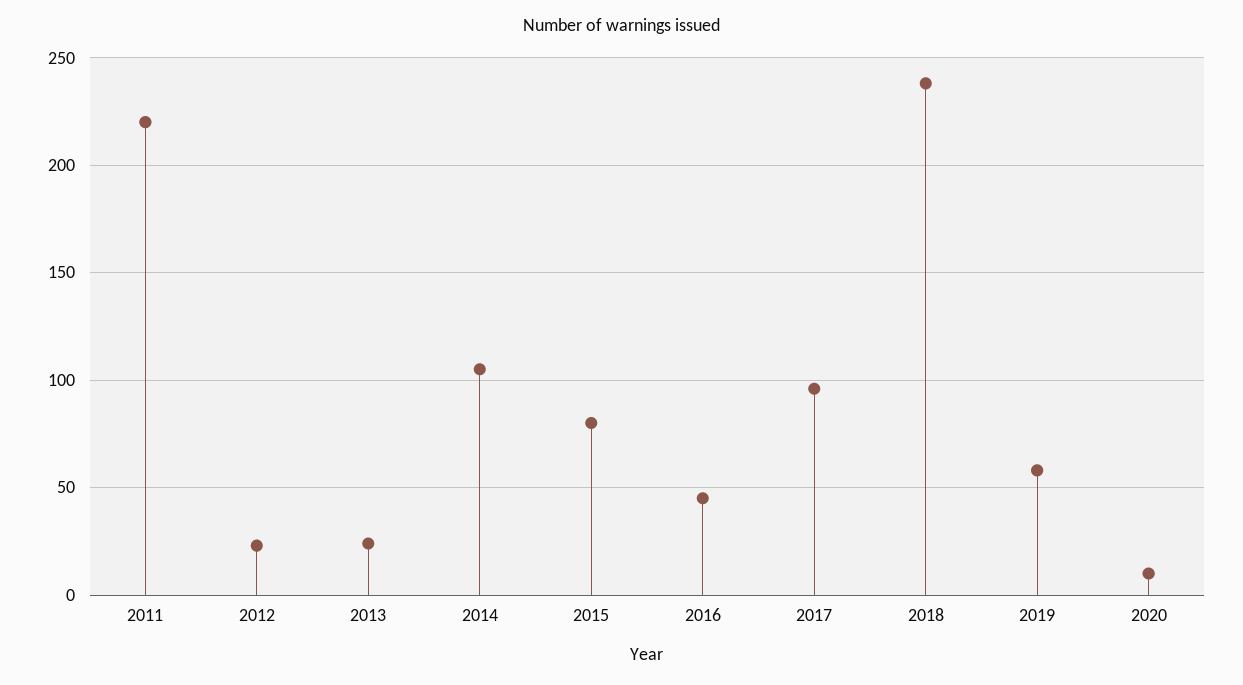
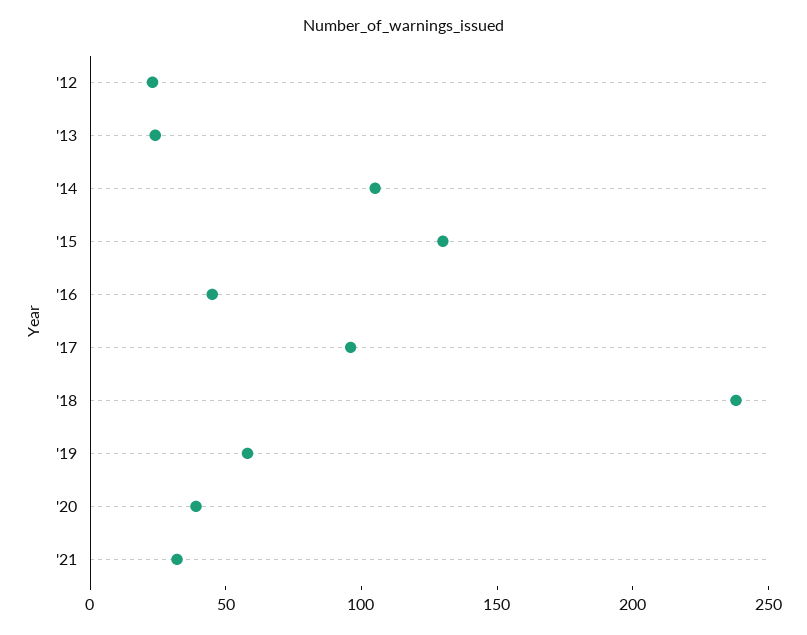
2011: 220 -> none
2015: 80 -> 130
2020: 10 -> 40
'21: none -> 30

